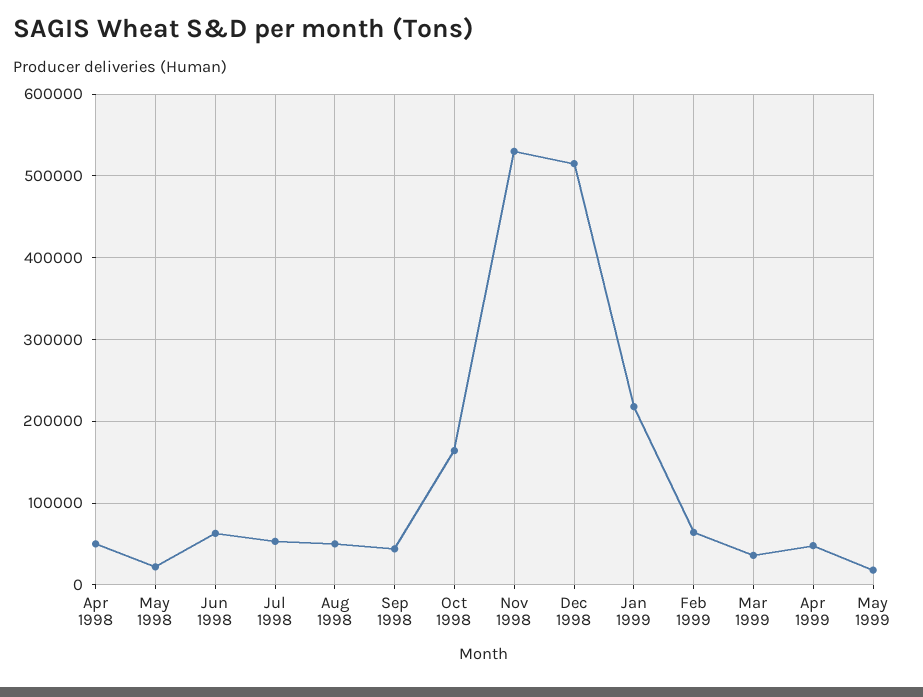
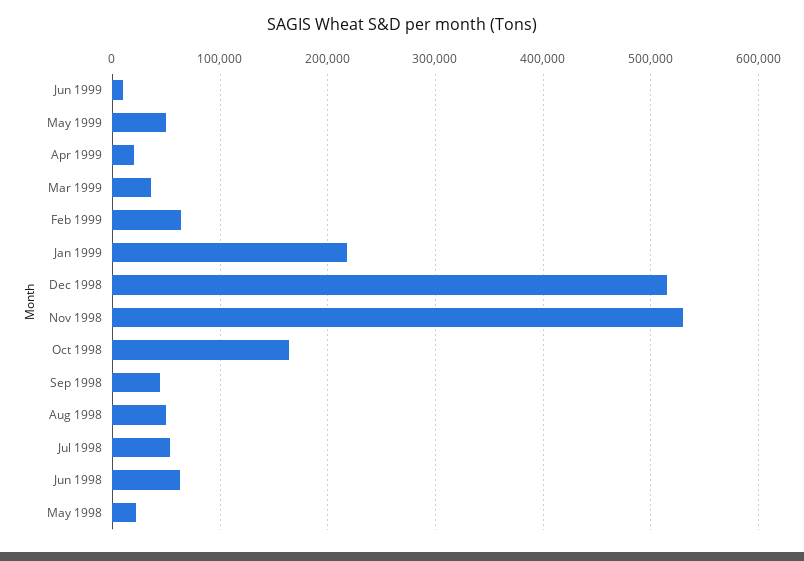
Apr 1998: 50000 -> none
Apr 1999: 50000 -> 20000
May 1999: 20000 -> 50000
Jun 1999: none -> 10000

